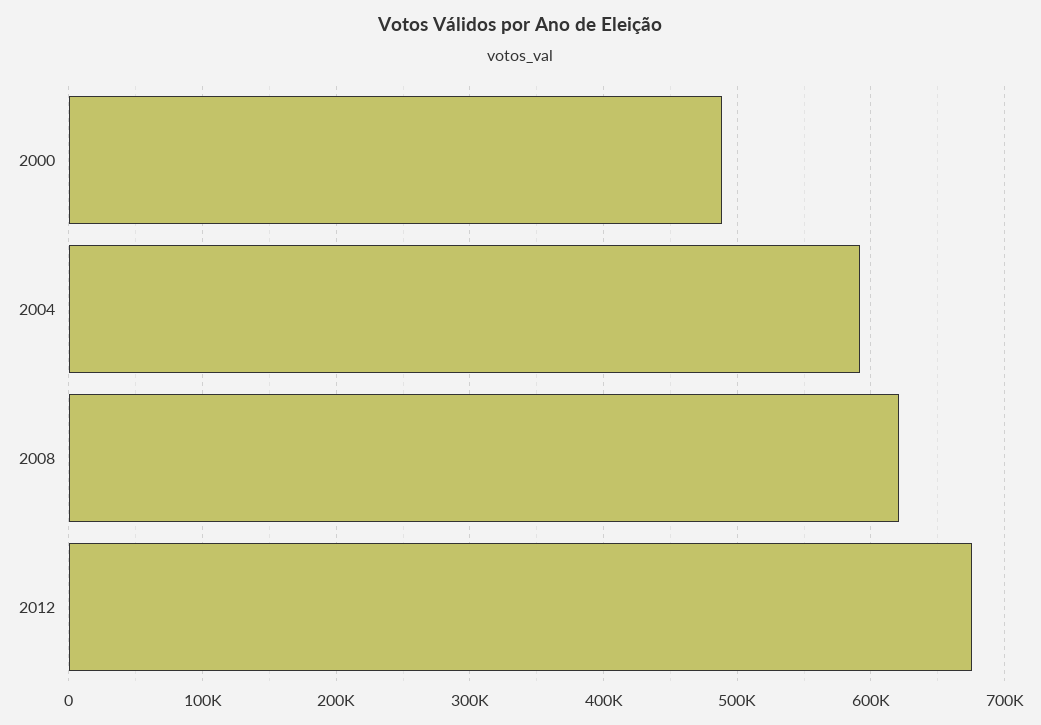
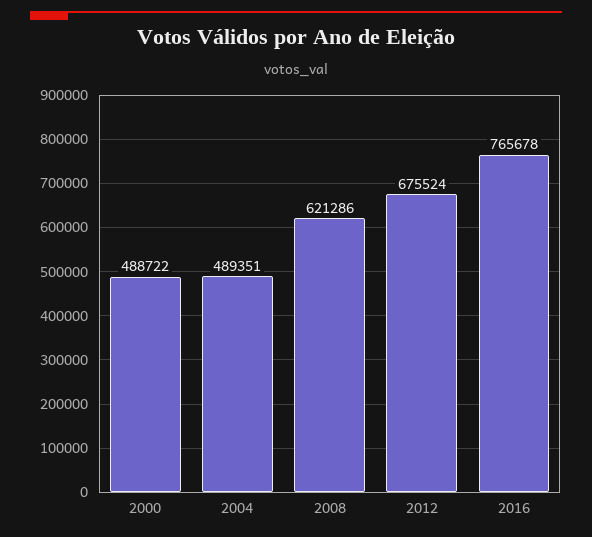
2004: 590000 -> 489351
2016: none -> 765678

